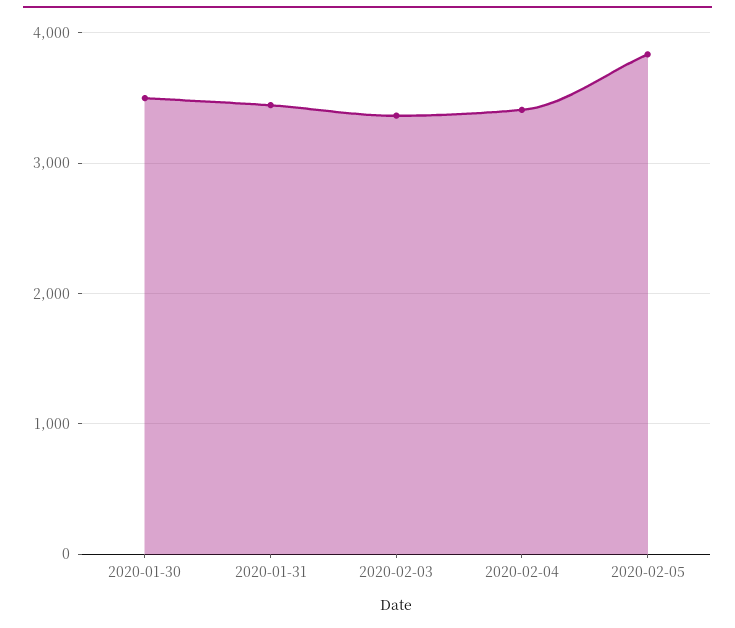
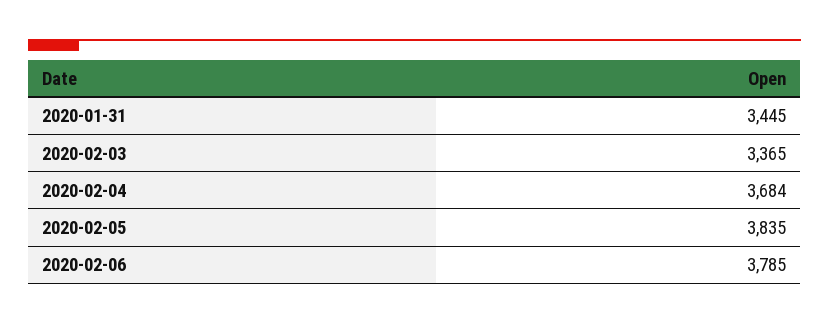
2020-01-30: 3500 -> none
2020-02-04: 3400 -> 3684
2020-02-06: none -> 3785

